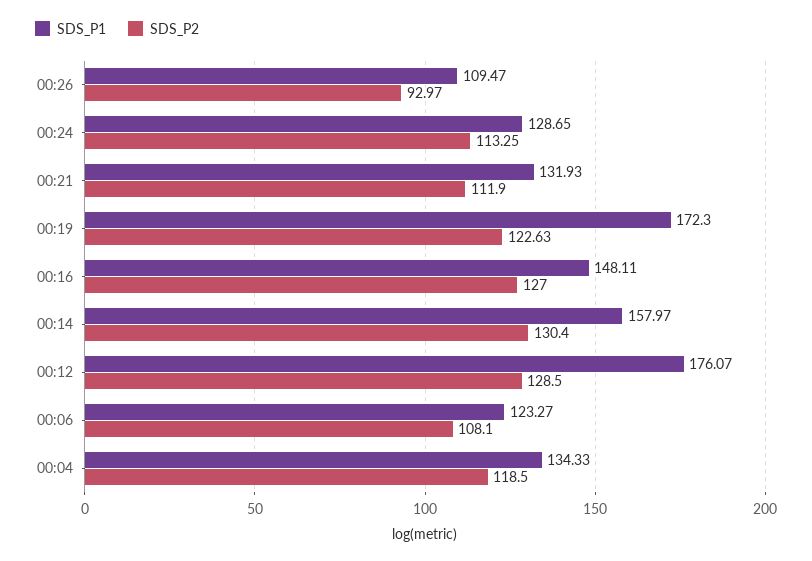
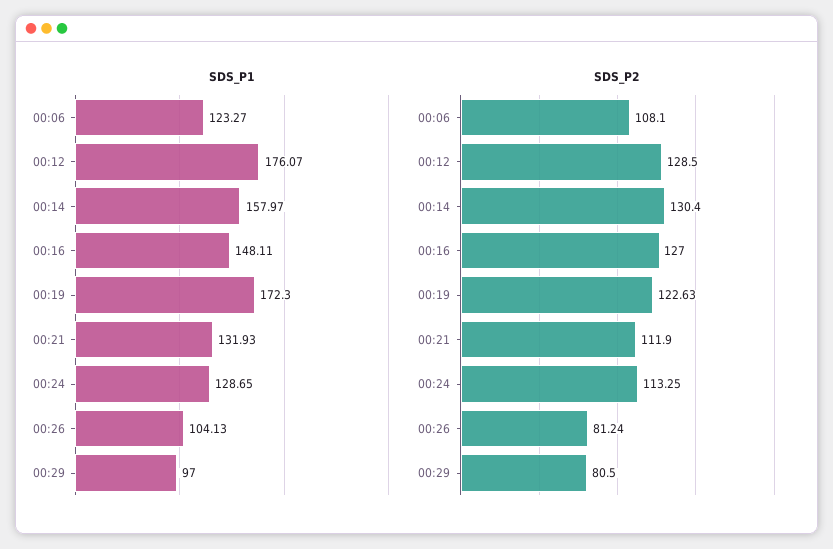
SDS_P1, 00:26: 109.47 -> 104.13
SDS_P2, 00:26: 92.97 -> 81.24
SDS_P1, 00:04: 134.33 -> none
SDS_P2, 00:04: 118.5 -> none
SDS_P1, 00:29: none -> 97
SDS_P2, 00:29: none -> 80.5

